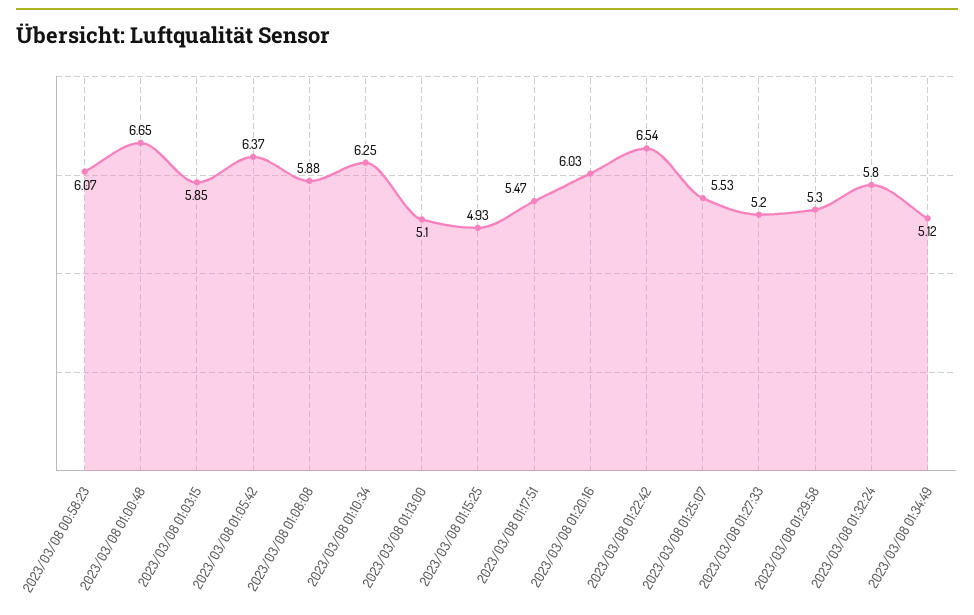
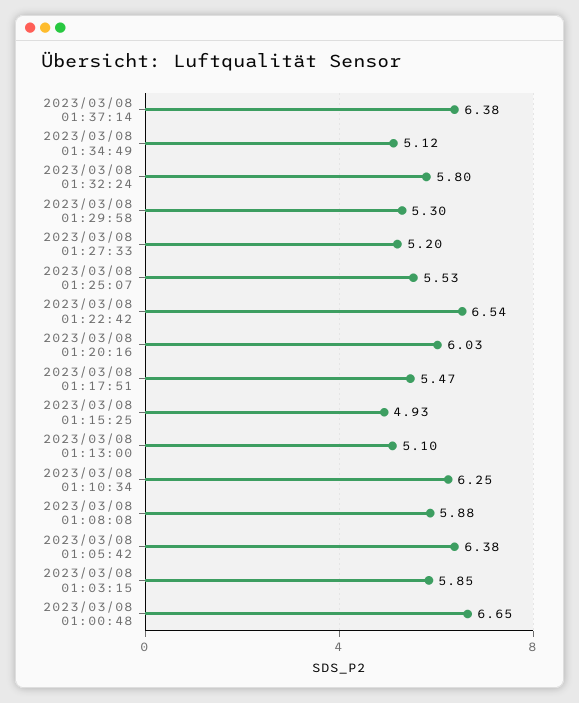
2023/03/08 00:58:23: 6.07 -> none
2023/03/08 01:05:42: 6.37 -> 6.38
2023/03/08 01:37:14: none -> 6.38

